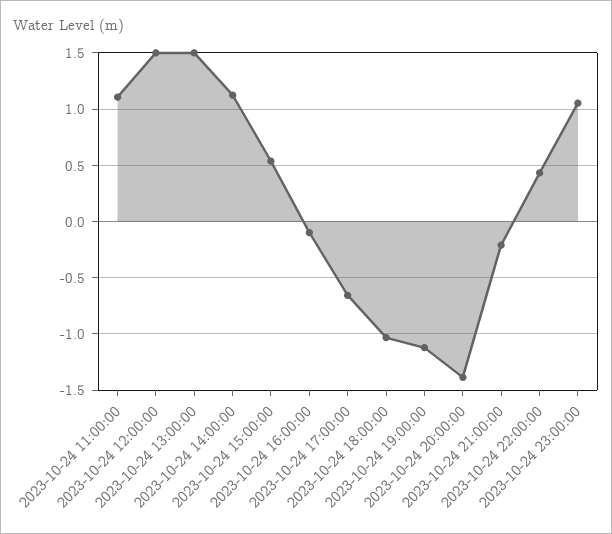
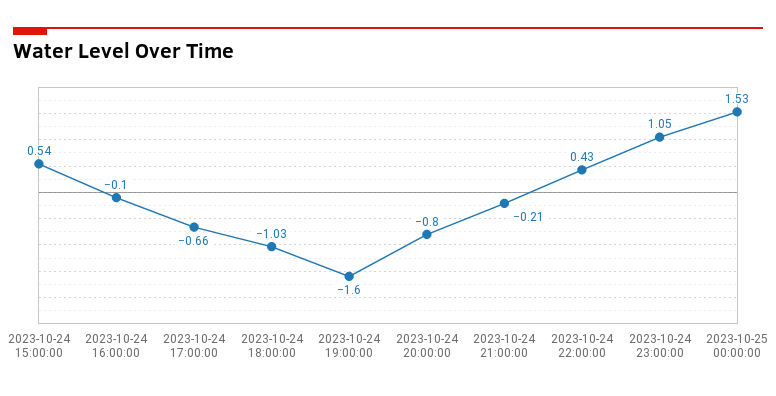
2023-10-24 11:00:00: 1.1 -> none
2023-10-24 12:00:00: 1.5 -> none
2023-10-24 13:00:00: 1.5 -> none
2023-10-24 14:00:00: 1.1 -> none
2023-10-24 19:00:00: -1.1 -> -1.6
2023-10-24 20:00:00: -1.4 -> -0.8
2023-10-25 00:00:00: none -> 1.53

